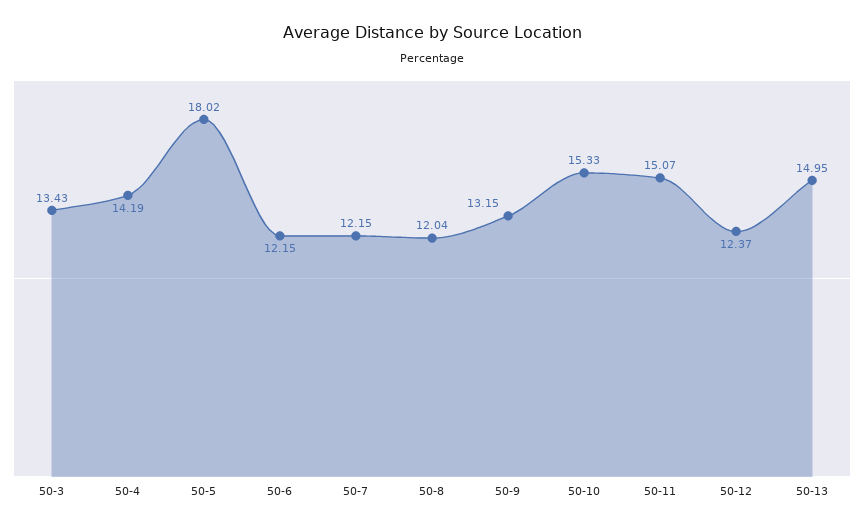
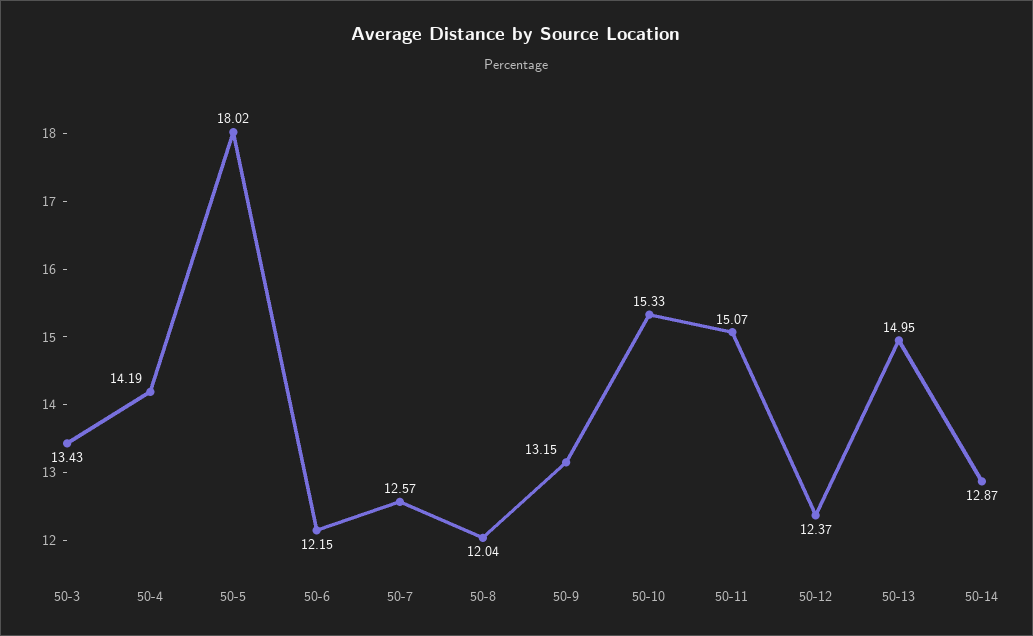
50-7: 12.15 -> 12.57
50-14: none -> 12.87

